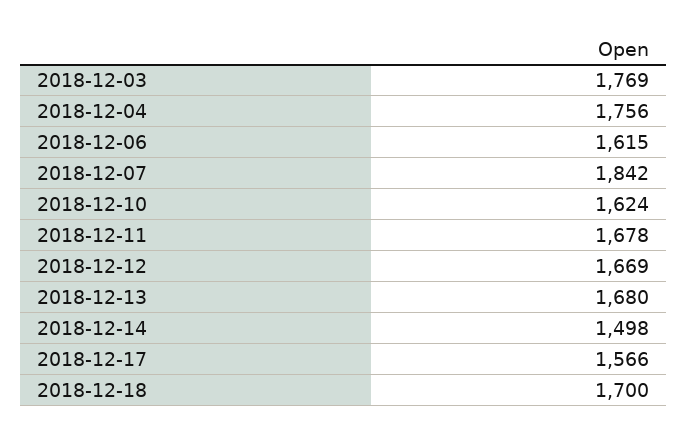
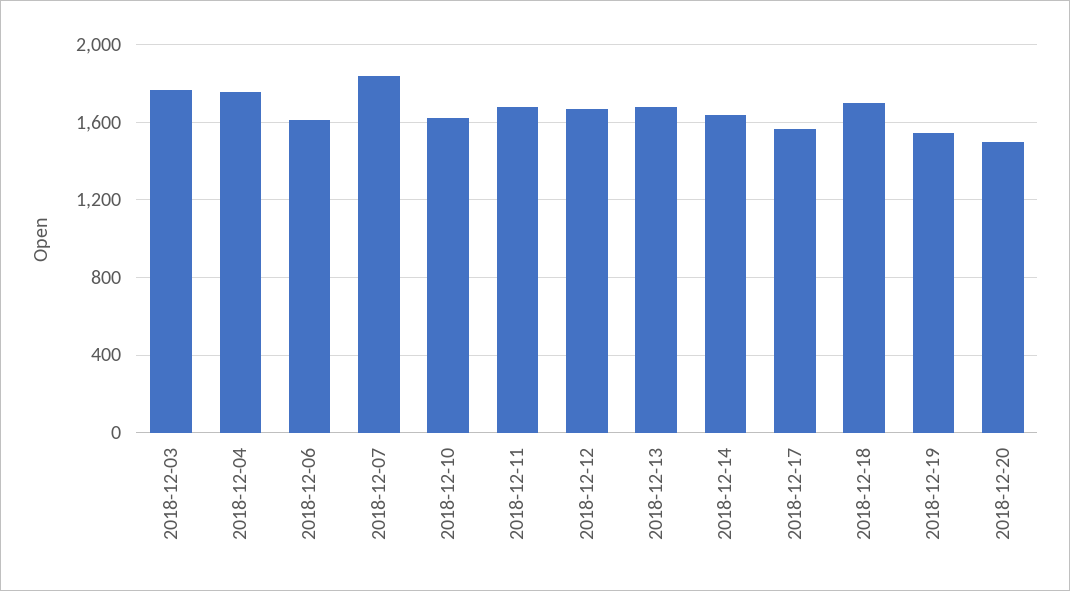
2018-12-14: 1498 -> 1650
2018-12-19: none -> 1550
2018-12-20: none -> 1500

